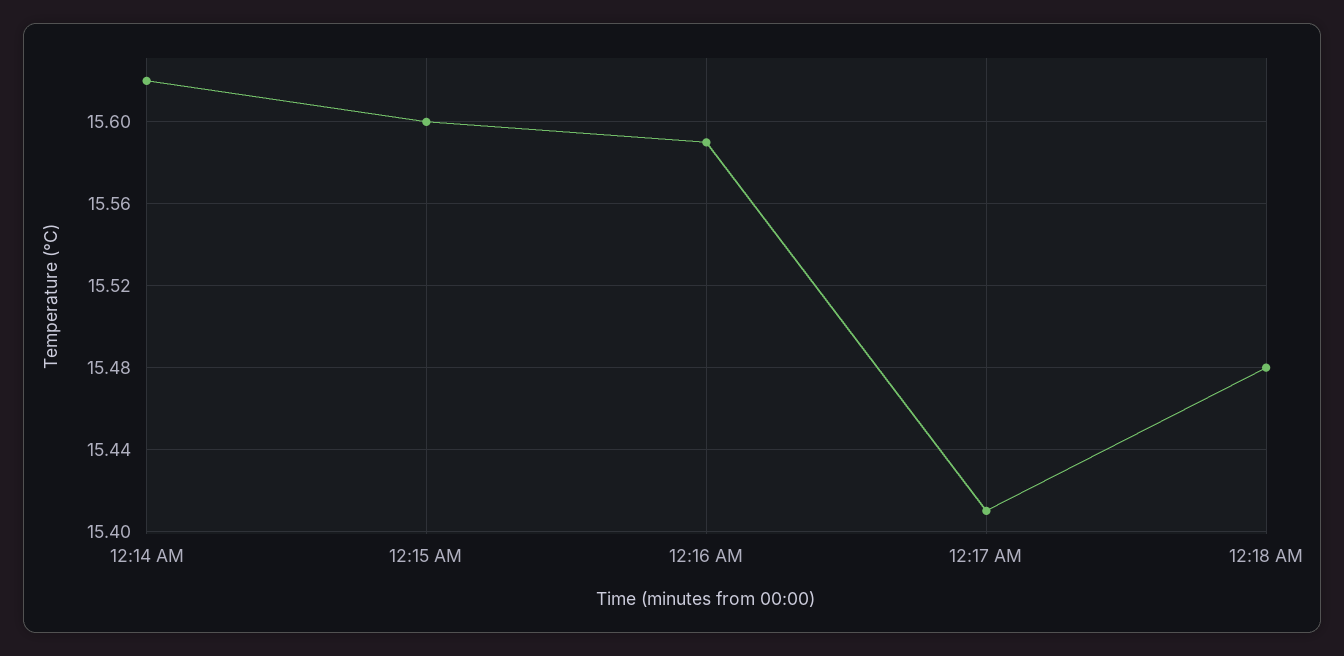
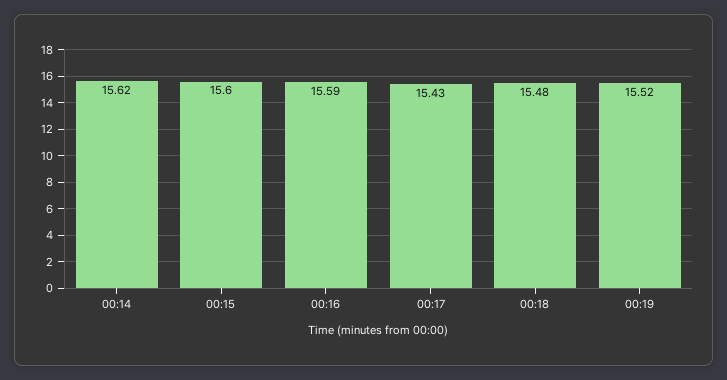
12:17 AM: 15.41 -> 15.43
00:19: none -> 15.52

